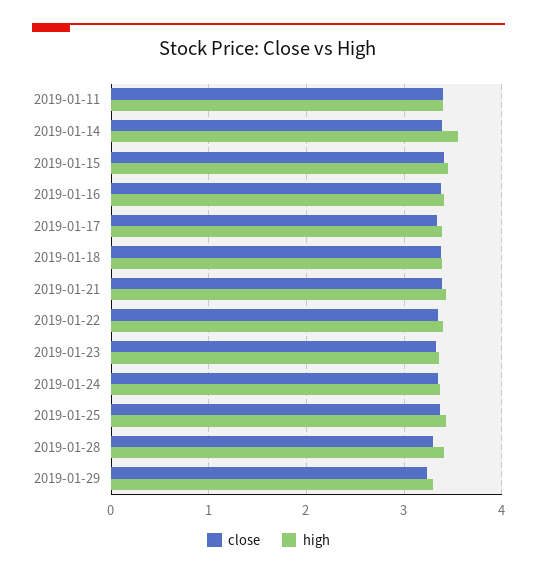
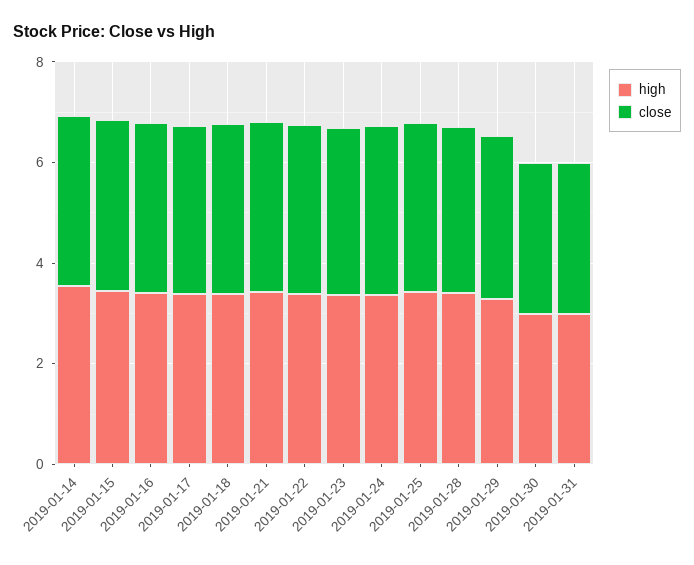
close, 2019-01-11: 3.4 -> none
high, 2019-01-11: 3.4 -> none
high, 2019-01-30: none -> 3
close, 2019-01-30: none -> 3
high, 2019-01-31: none -> 3
close, 2019-01-31: none -> 3

